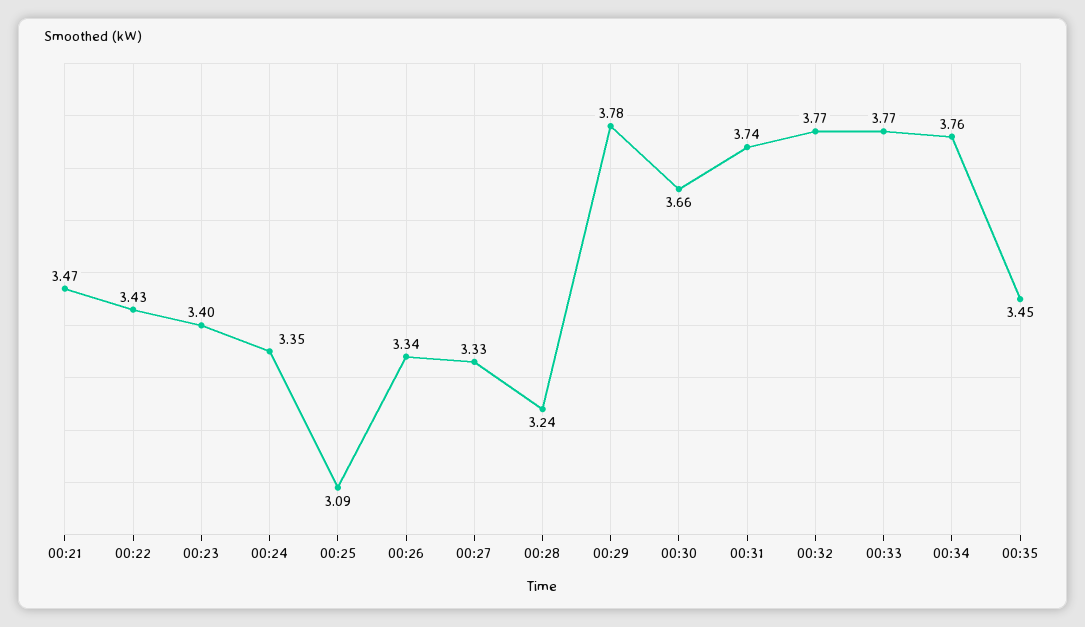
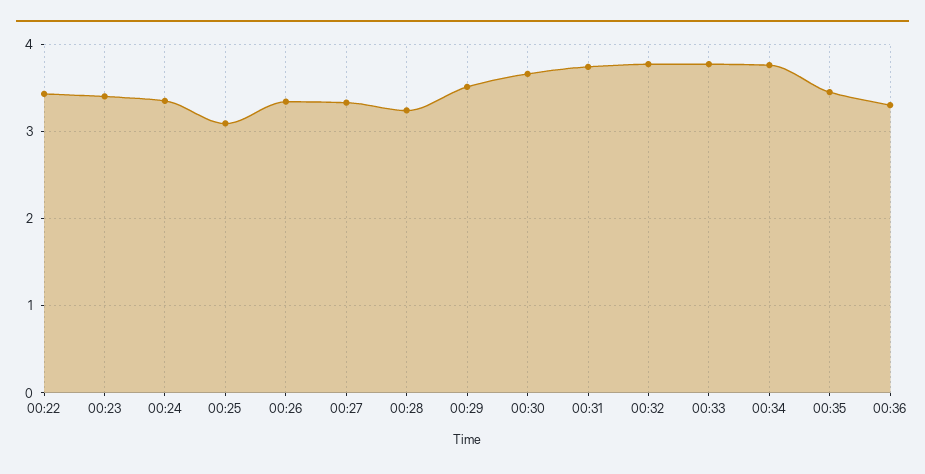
00:21: 3.47 -> none
00:29: 3.78 -> 3.5
00:36: none -> 3.3

